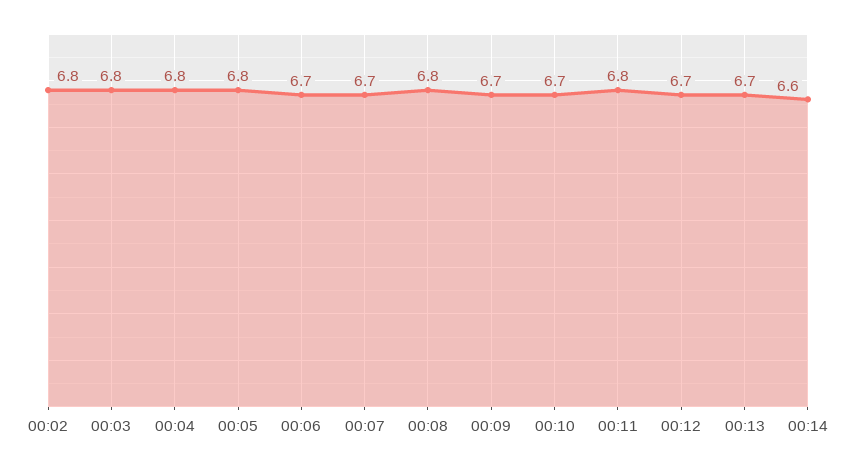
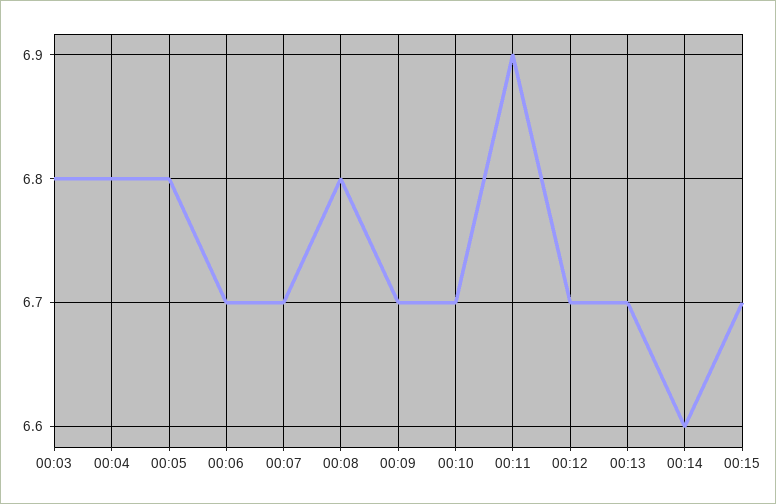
00:02: 6.8 -> none
00:11: 6.8 -> 6.9
00:15: none -> 6.7

